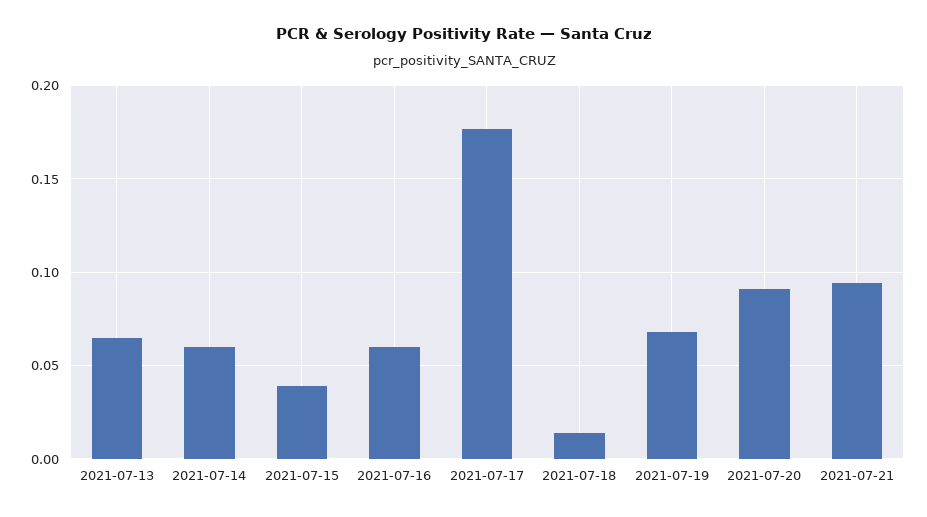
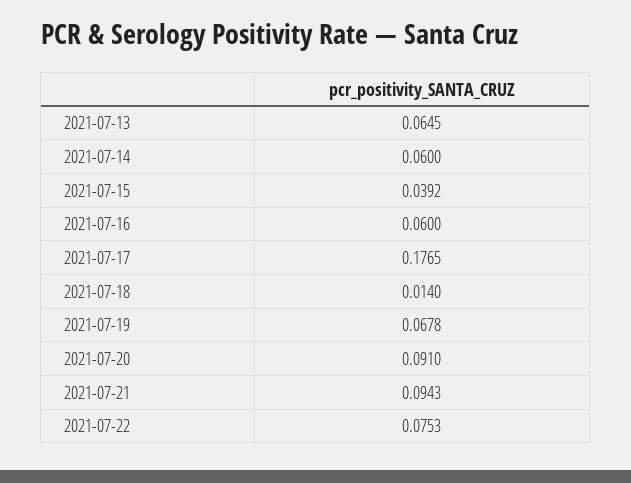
2021-07-22: none -> 0.0753

